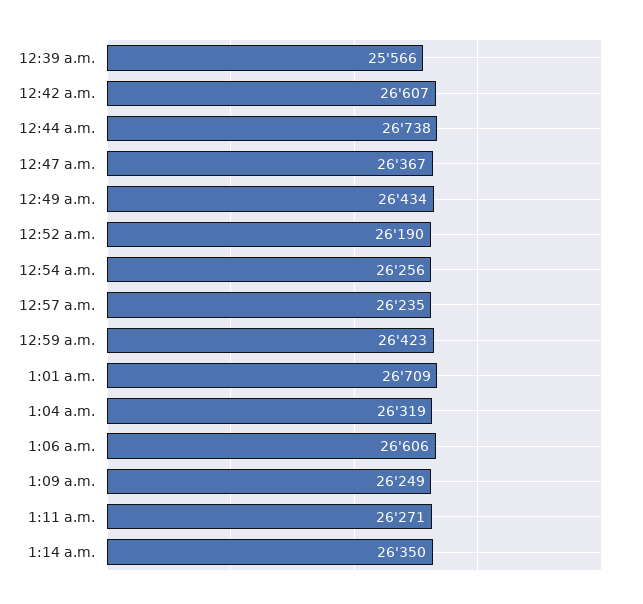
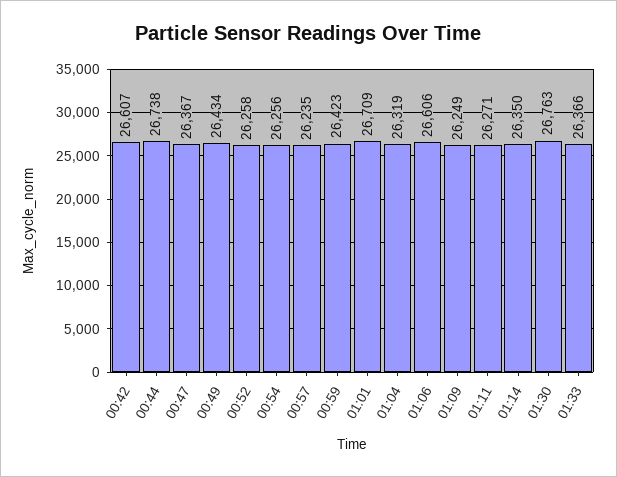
12:39 a.m.: 25566 -> none
12:52 a.m.: 26190 -> 26258
01:30: none -> 26763
01:33: none -> 26366

